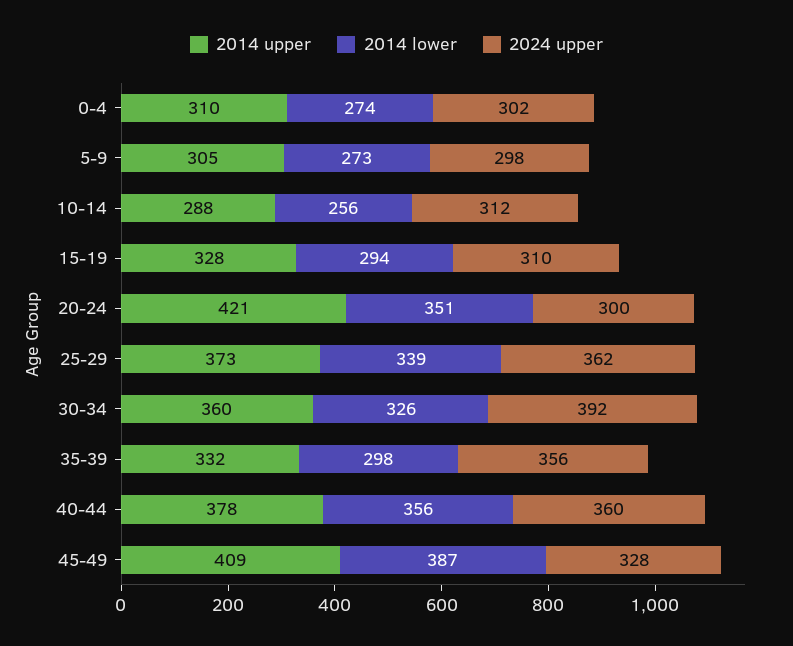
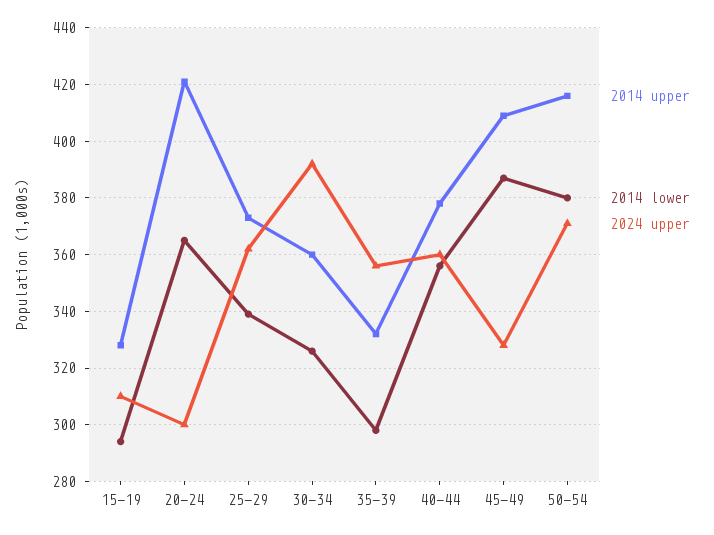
2014 upper, 0-4: 310 -> none
2014 lower, 0-4: 274 -> none
2024 upper, 0-4: 302 -> none
2014 upper, 5-9: 305 -> none
2014 lower, 5-9: 273 -> none
2024 upper, 5-9: 298 -> none
2014 upper, 10-14: 288 -> none
2014 lower, 10-14: 256 -> none
2024 upper, 10-14: 312 -> none
2014 lower, 20-24: 351 -> 365
2014 upper, 50-54: none -> 415
2014 lower, 50-54: none -> 380
2024 upper, 50-54: none -> 370

